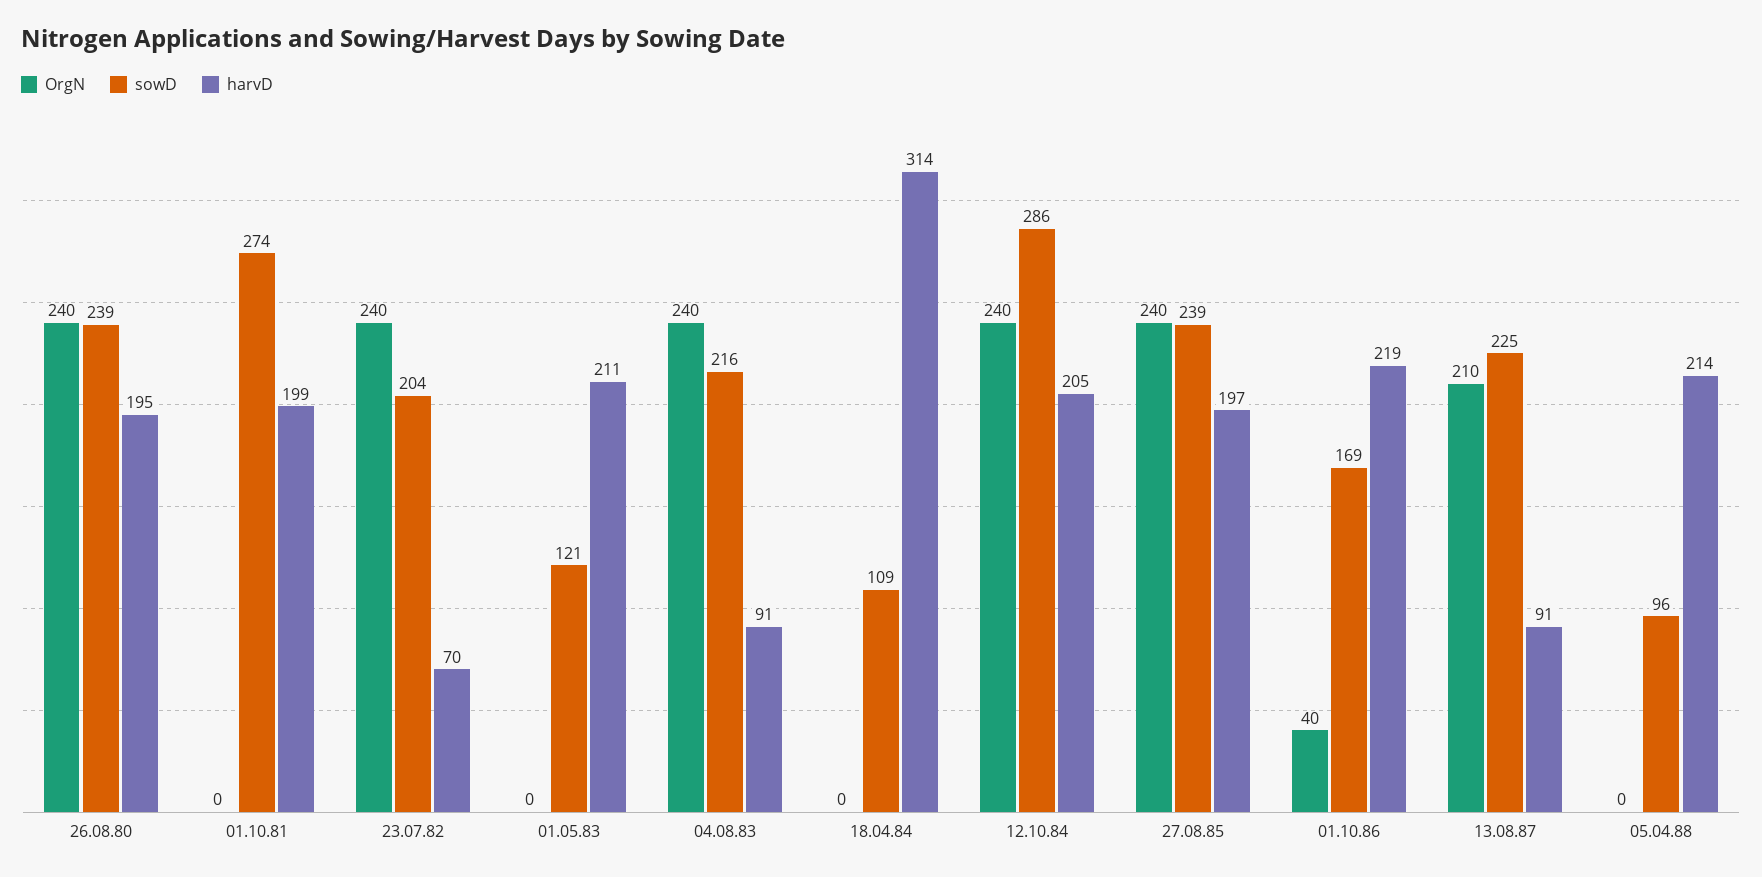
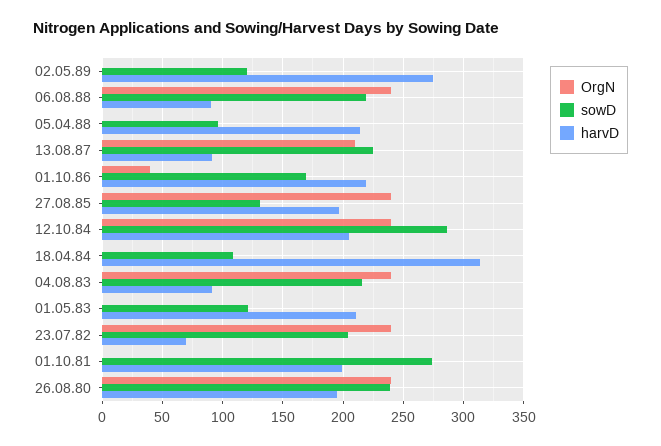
sowD, 27.08.85: 239 -> 130
OrgN, 02.05.89: none -> 0
sowD, 02.05.89: none -> 120
harvD, 02.05.89: none -> 275
OrgN, 06.08.88: none -> 240
sowD, 06.08.88: none -> 220
harvD, 06.08.88: none -> 90

